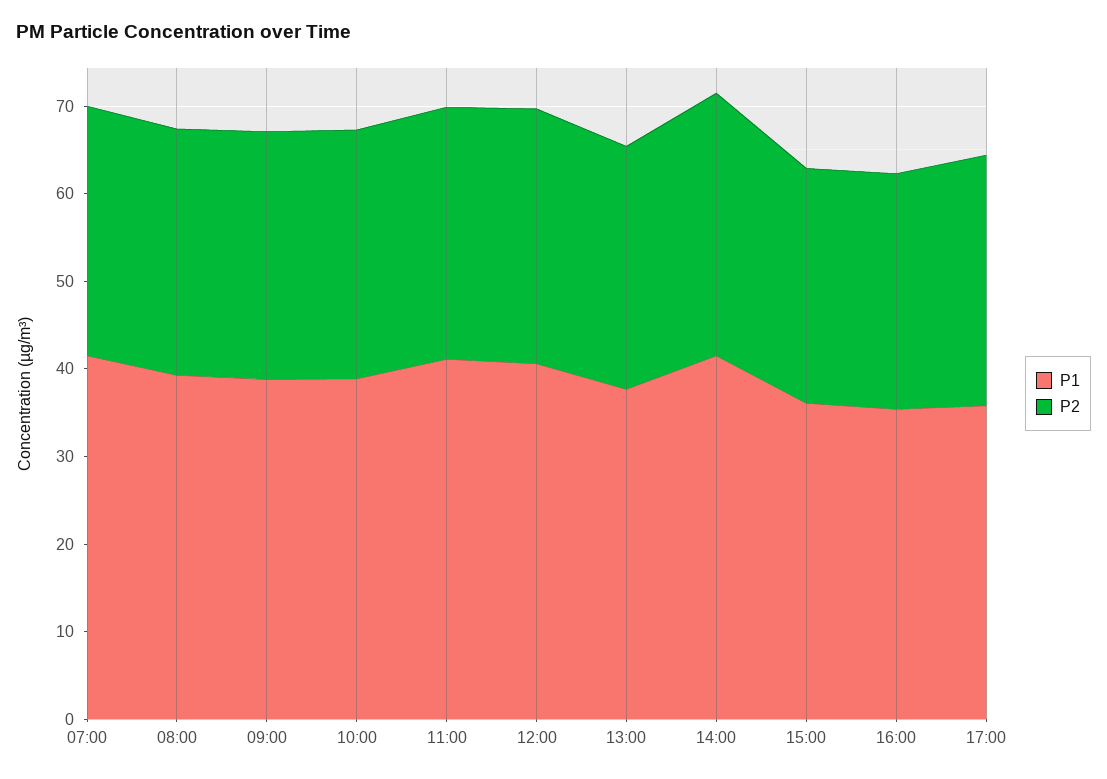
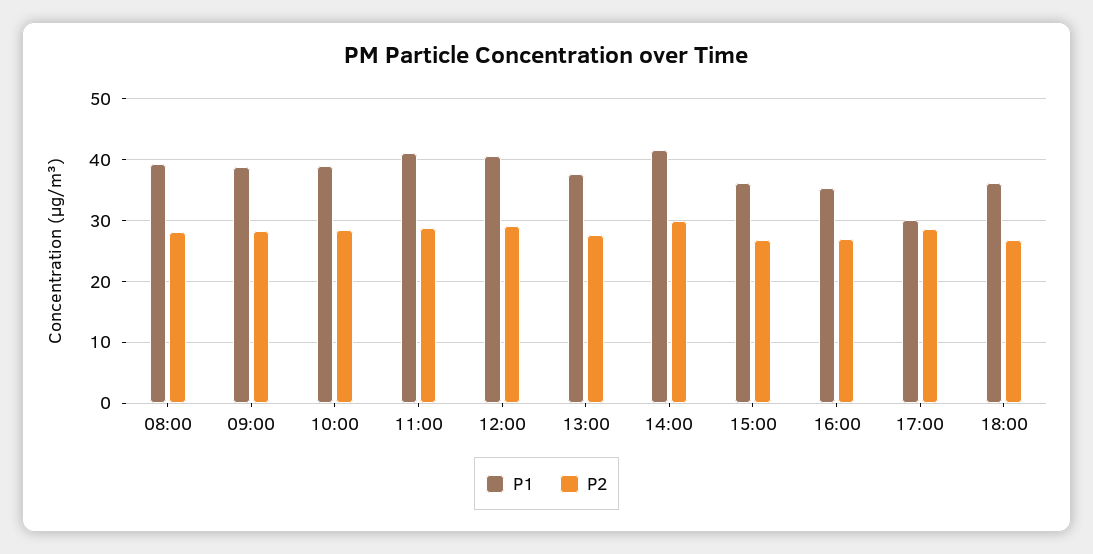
P1, 07:00: 42 -> none
P2, 07:00: 28 -> none
P1, 17:00: 36 -> 30
P1, 18:00: none -> 36
P2, 18:00: none -> 27

